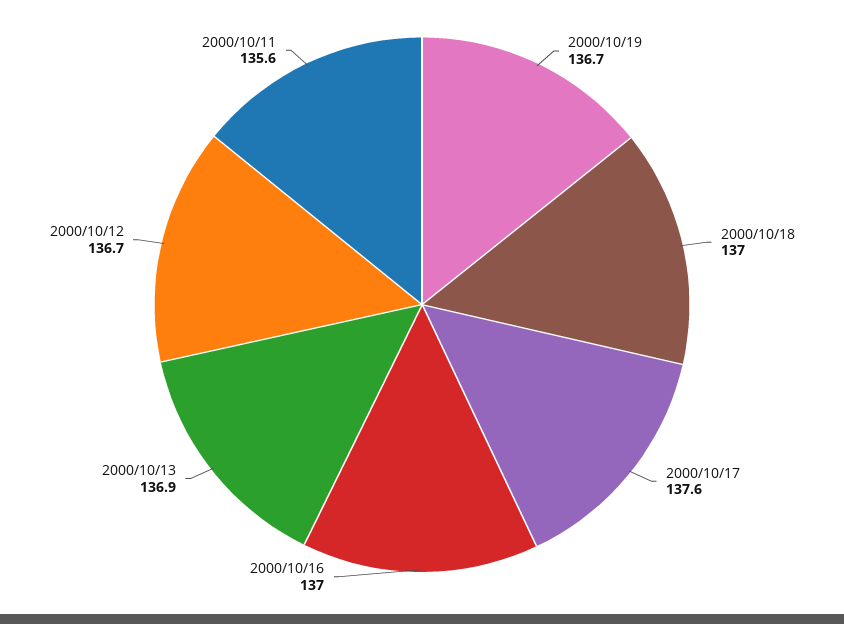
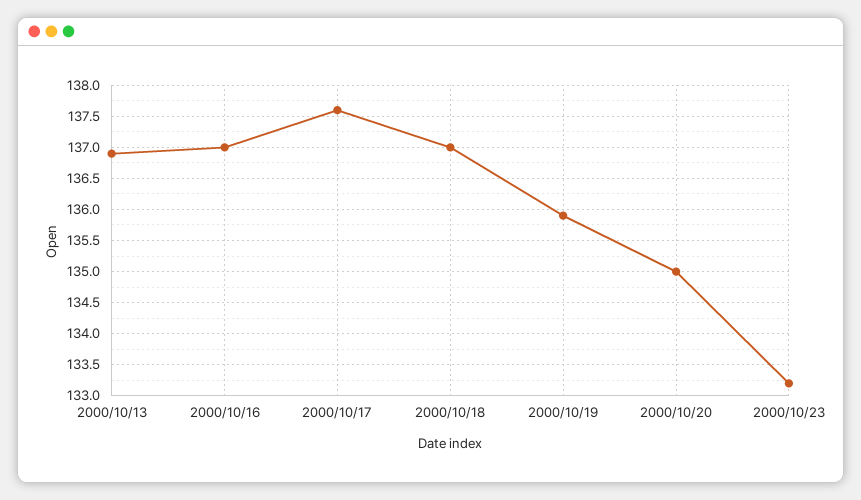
2000/10/19: 136.7 -> 135.9
2000/10/12: 136.7 -> none
2000/10/11: 135.6 -> none
2000/10/20: none -> 135
2000/10/23: none -> 133.2

